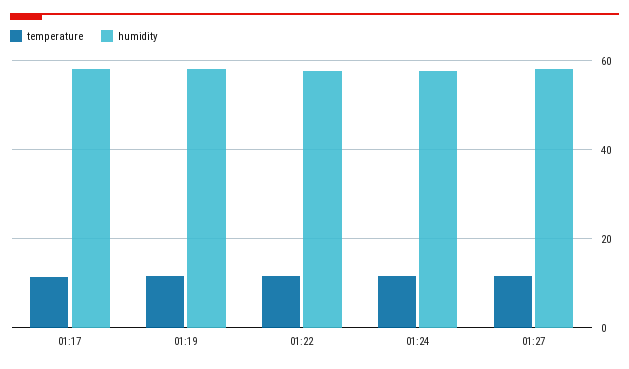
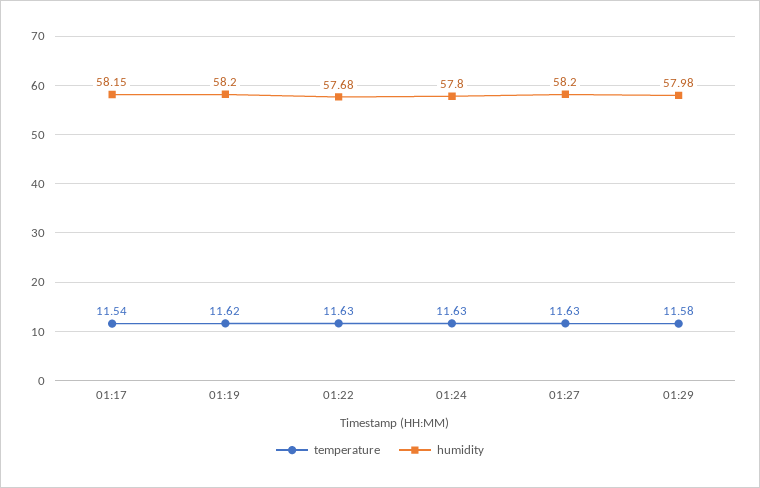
temperature, 01:29: none -> 11.58
humidity, 01:29: none -> 57.98

